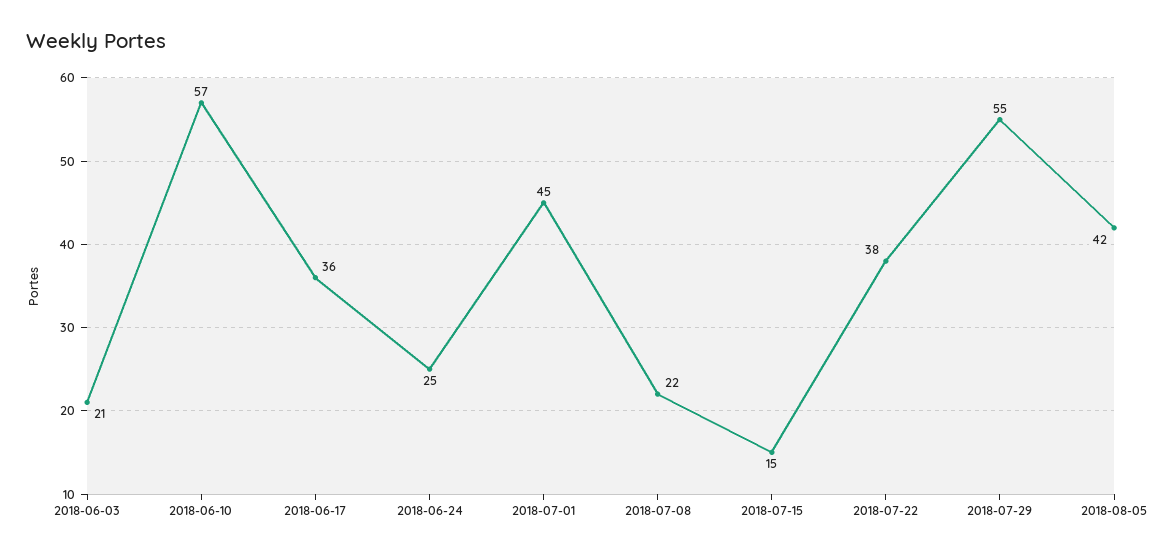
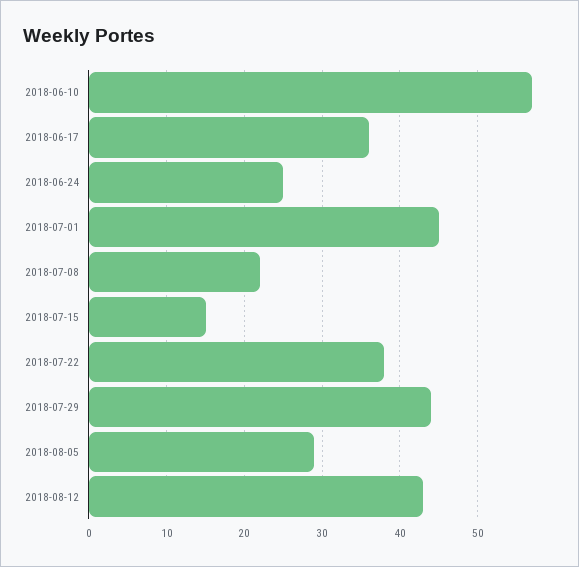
2018-06-03: 21 -> none
2018-07-29: 55 -> 44
2018-08-05: 42 -> 29
2018-08-12: none -> 43

